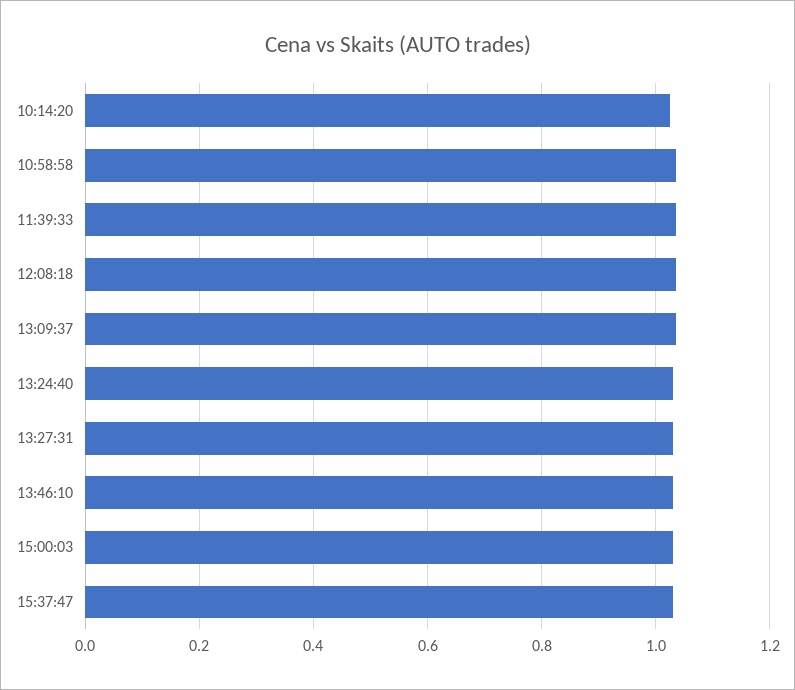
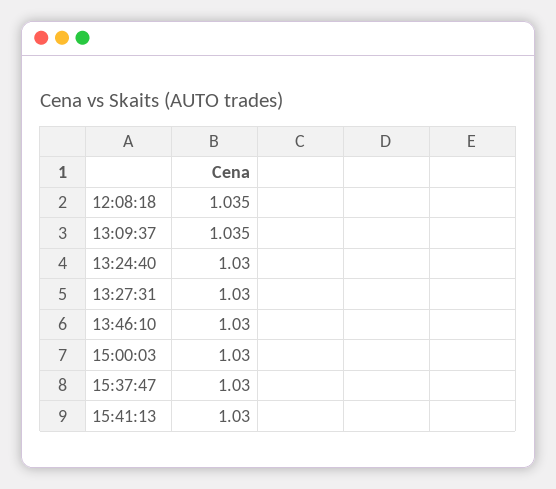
10:14:20: 1.02 -> none
10:58:58: 1.04 -> none
11:39:33: 1.04 -> none
15:41:13: none -> 1.03

